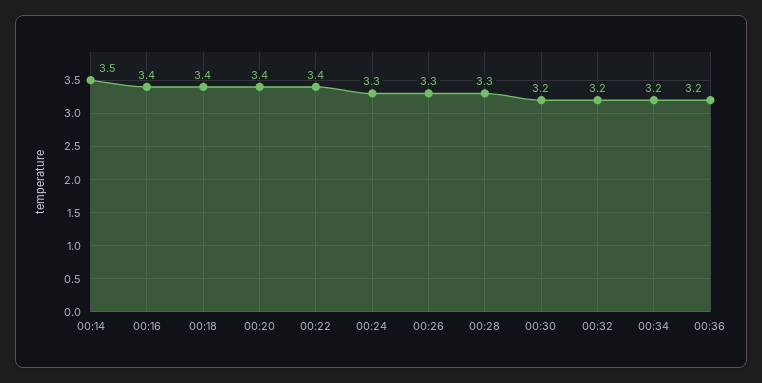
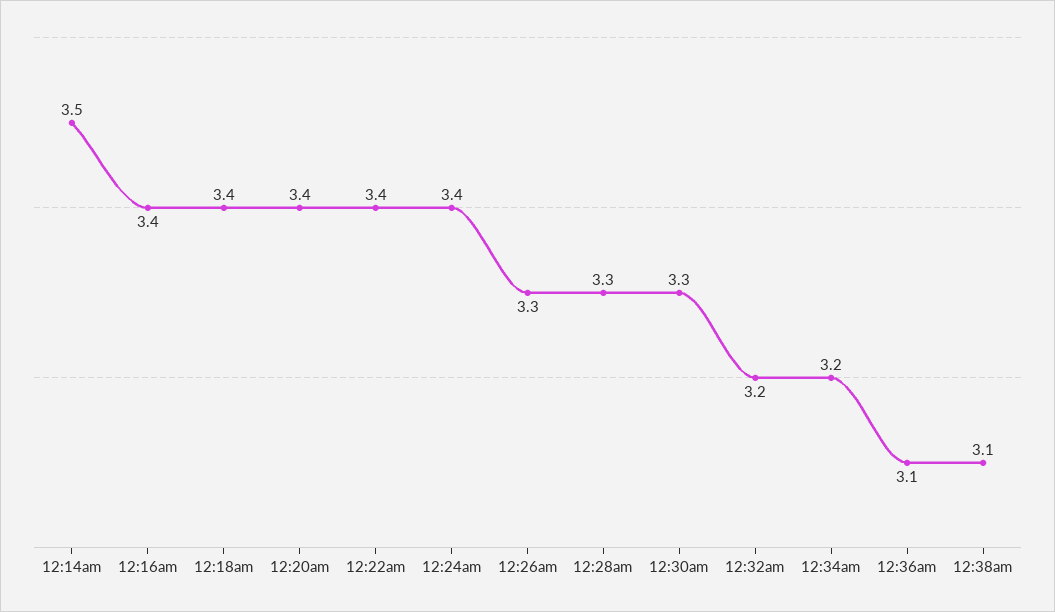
00:24: 3.3 -> 3.4
00:30: 3.2 -> 3.3
00:36: 3.2 -> 3.1
12:38am: none -> 3.1

